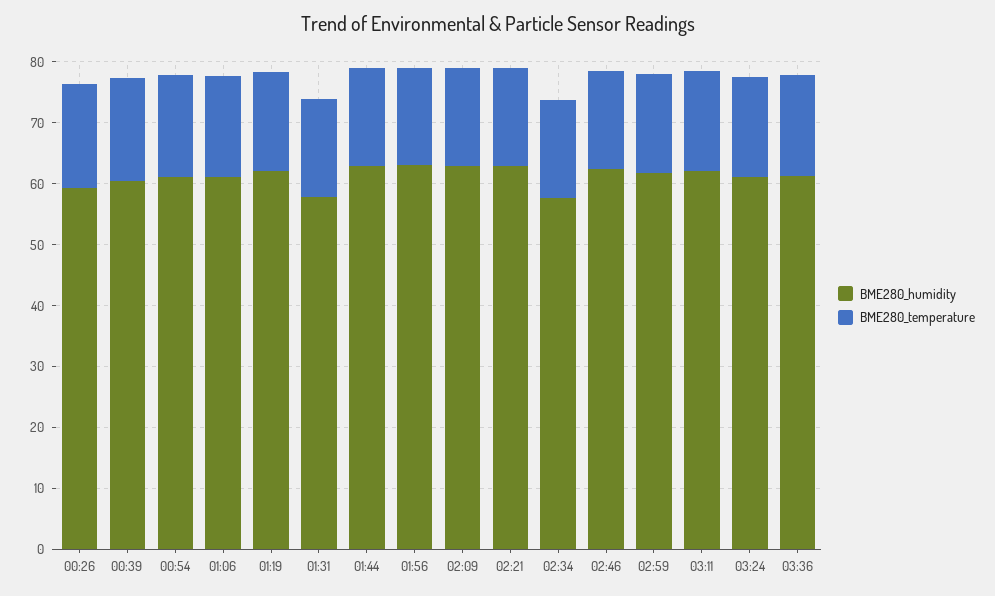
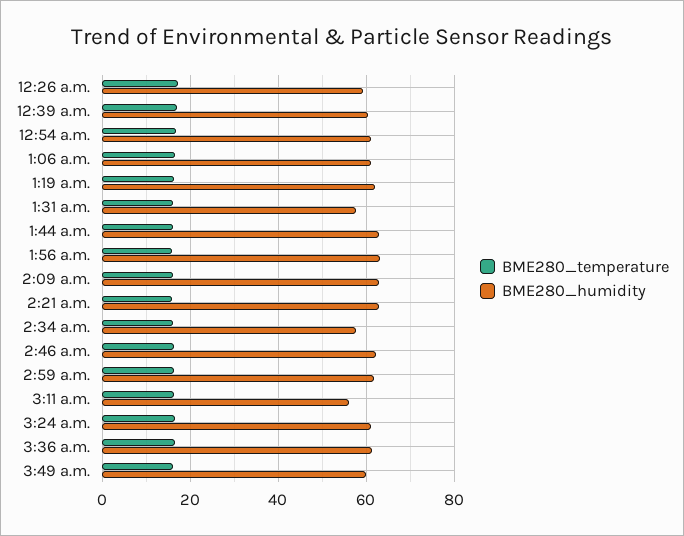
BME280_humidity, 03:11: 62 -> 56
BME280_temperature, 3:49 a.m.: none -> 16
BME280_humidity, 3:49 a.m.: none -> 60

